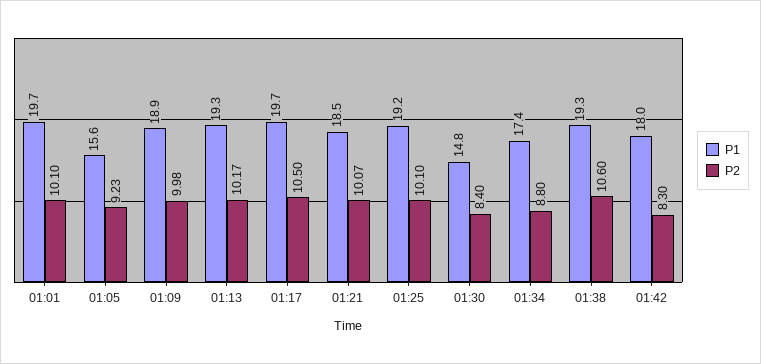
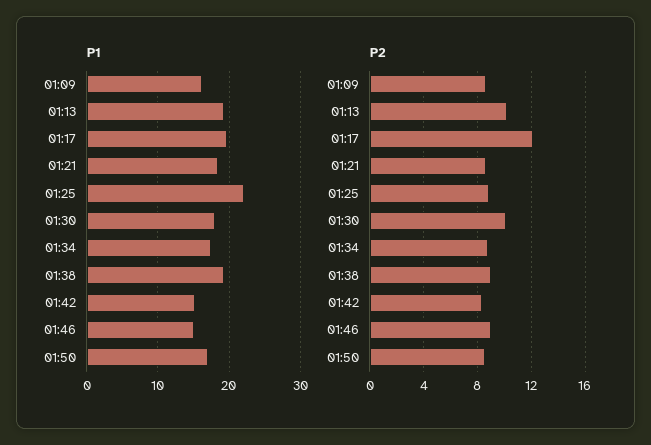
P1, 01:01: 19.7 -> none
P2, 01:01: 10.1 -> none
P1, 01:05: 15.6 -> none
P2, 01:05: 9.23 -> none
P1, 01:09: 18.9 -> 16
P2, 01:09: 9.98 -> 8.5
P2, 01:17: 10.5 -> 12
P2, 01:21: 10.07 -> 8.5
P1, 01:25: 19.2 -> 22
P2, 01:25: 10.1 -> 9
P1, 01:30: 14.8 -> 18
P2, 01:30: 8.4 -> 10
P2, 01:38: 10.6 -> 9
P1, 01:42: 18 -> 15
P1, 01:46: none -> 15
P1, 01:50: none -> 17
P2, 01:46: none -> 9
P2, 01:50: none -> 8.5

